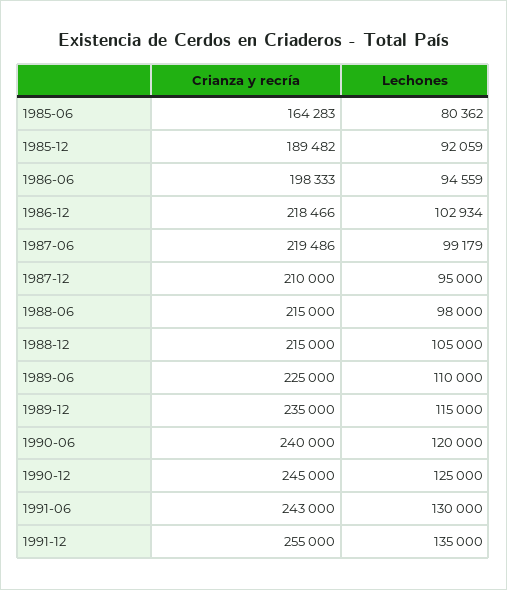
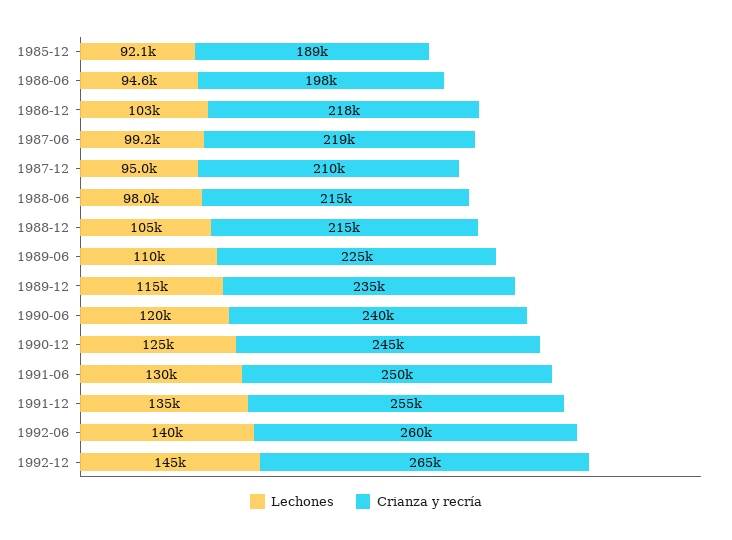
Crianza y recría, 1985-06: 164283 -> none
Lechones, 1985-06: 80362 -> none
Crianza y recría, 1991-06: 243000 -> 250000
Lechones, 1992-06: none -> 140000
Crianza y recría, 1992-06: none -> 260000
Lechones, 1992-12: none -> 145000
Crianza y recría, 1992-12: none -> 265000

